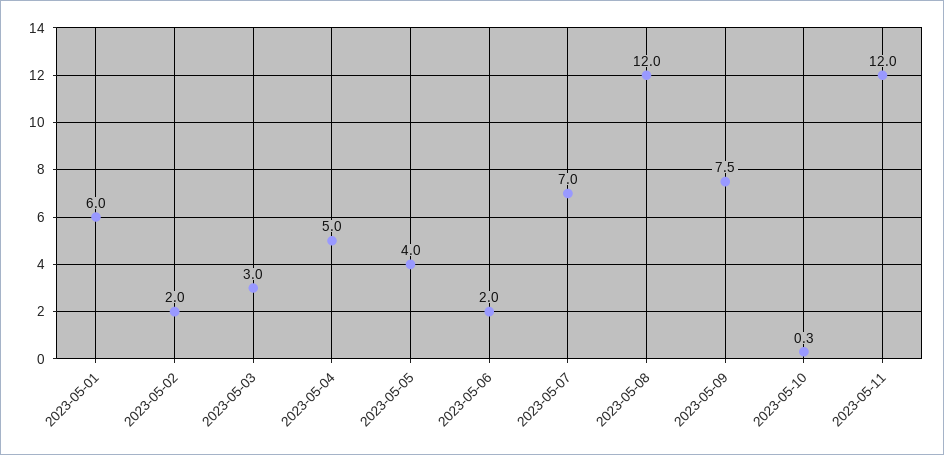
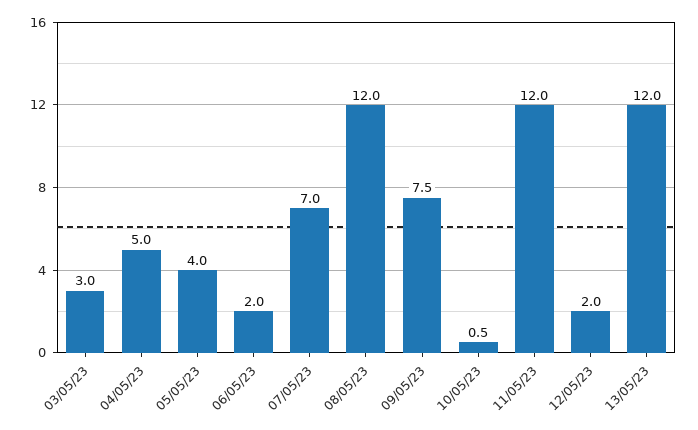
2023-05-01: 6 -> none
2023-05-02: 2 -> none
2023-05-10: 0.3 -> 0.5
12/05/23: none -> 2
13/05/23: none -> 12

